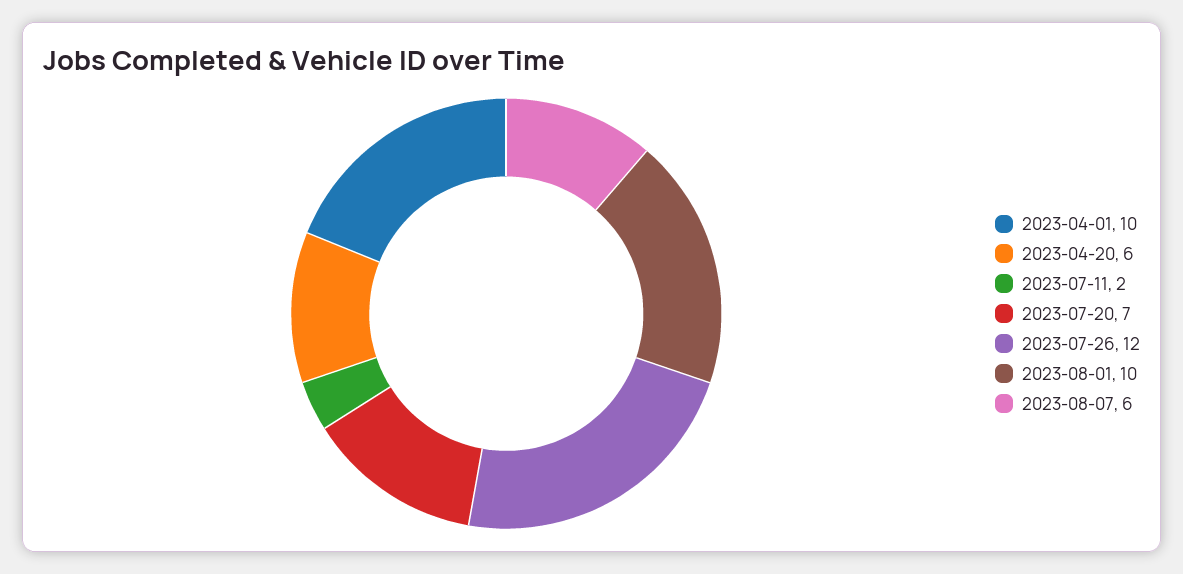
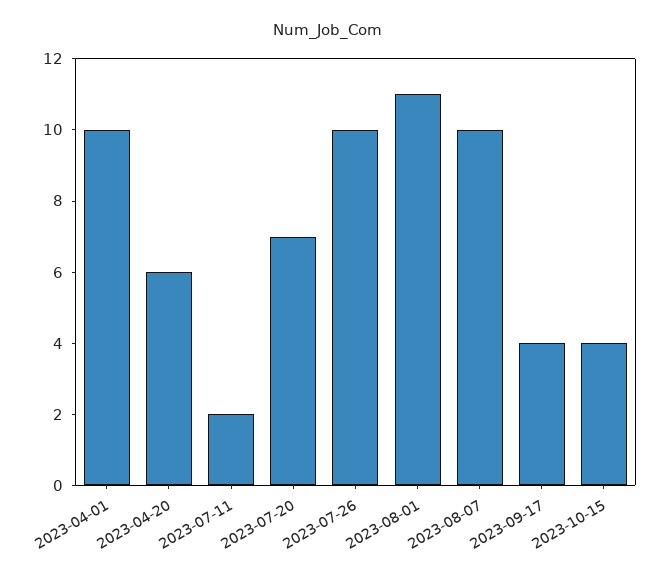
2023-07-26: 12 -> 10
2023-08-01: 10 -> 11
2023-08-07: 6 -> 10
2023-09-17: none -> 4
2023-10-15: none -> 4

